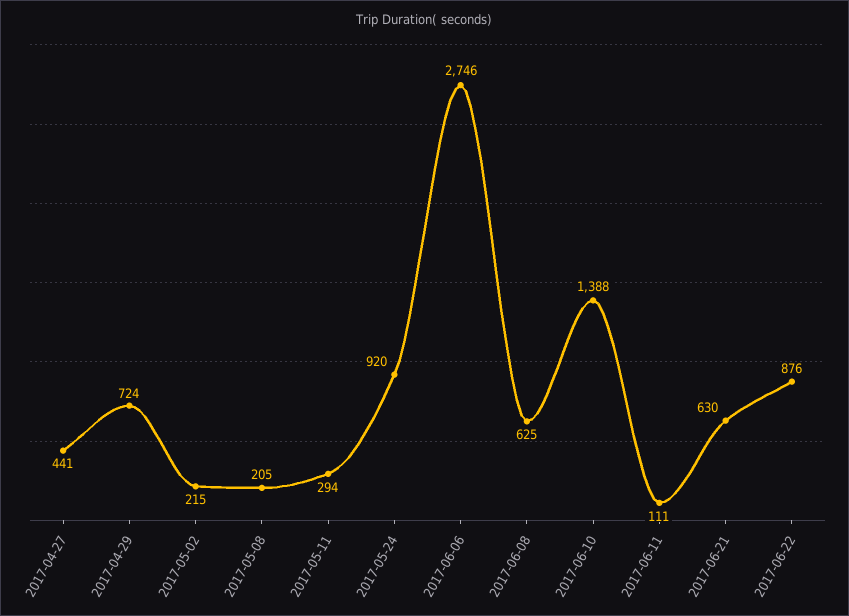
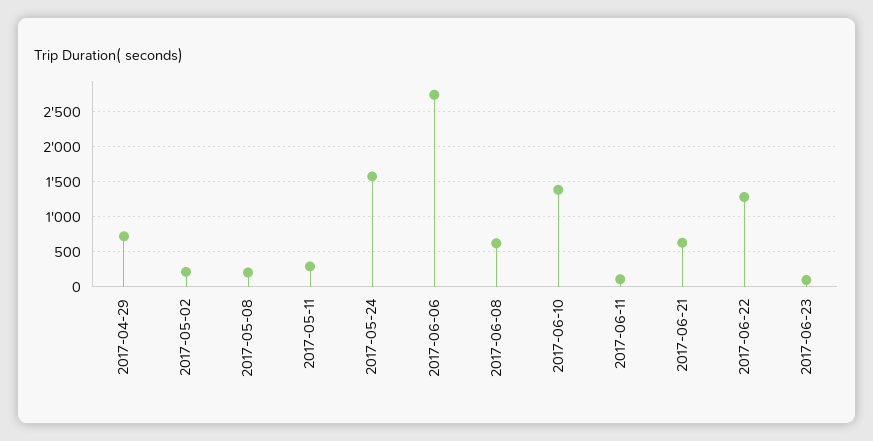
2017-04-27: 441 -> none
2017-05-24: 920 -> 1600
2017-06-22: 876 -> 1300
2017-06-23: none -> 100

